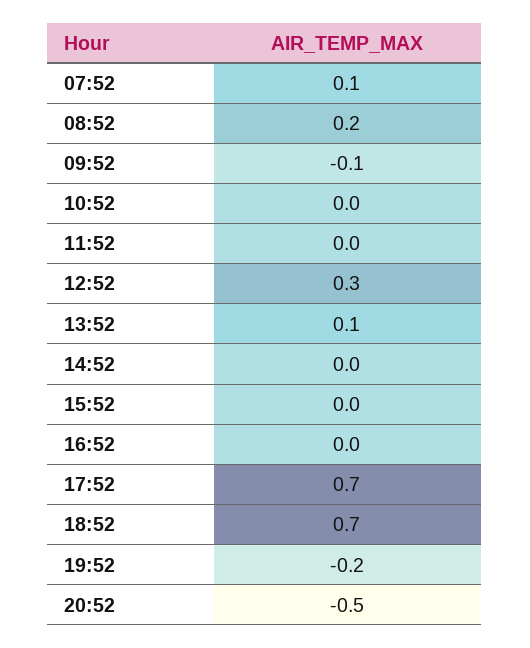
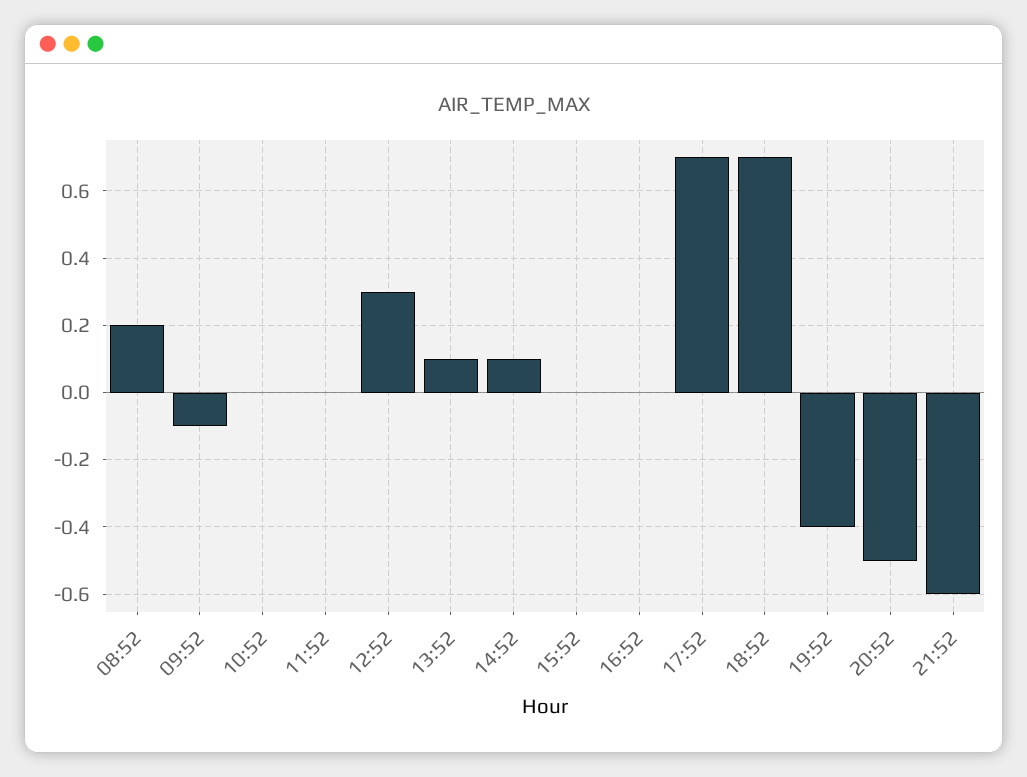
07:52: 0.1 -> none
14:52: 0 -> 0.1
19:52: -0.2 -> -0.4
21:52: none -> -0.6

